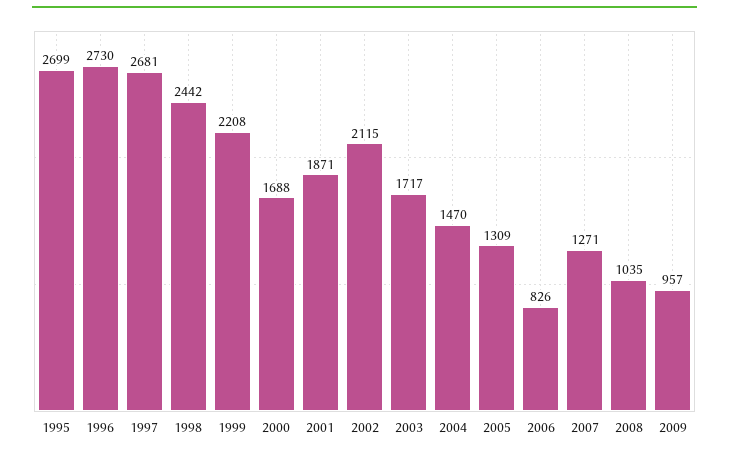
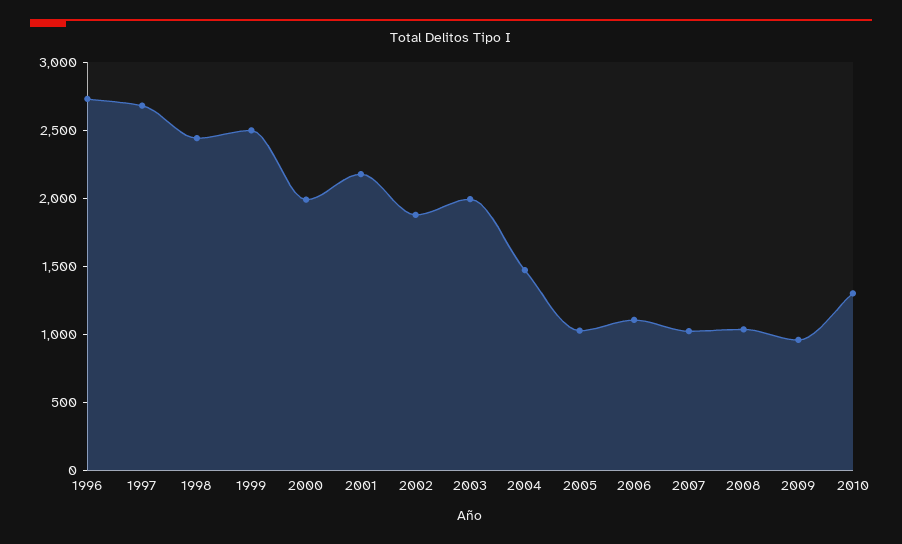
1995: 2699 -> none
1999: 2208 -> 2500
2000: 1688 -> 2000
2001: 1871 -> 2200
2002: 2115 -> 1900
2003: 1717 -> 2000
2005: 1309 -> 1000
2006: 826 -> 1100
2007: 1271 -> 1000
2010: none -> 1300

